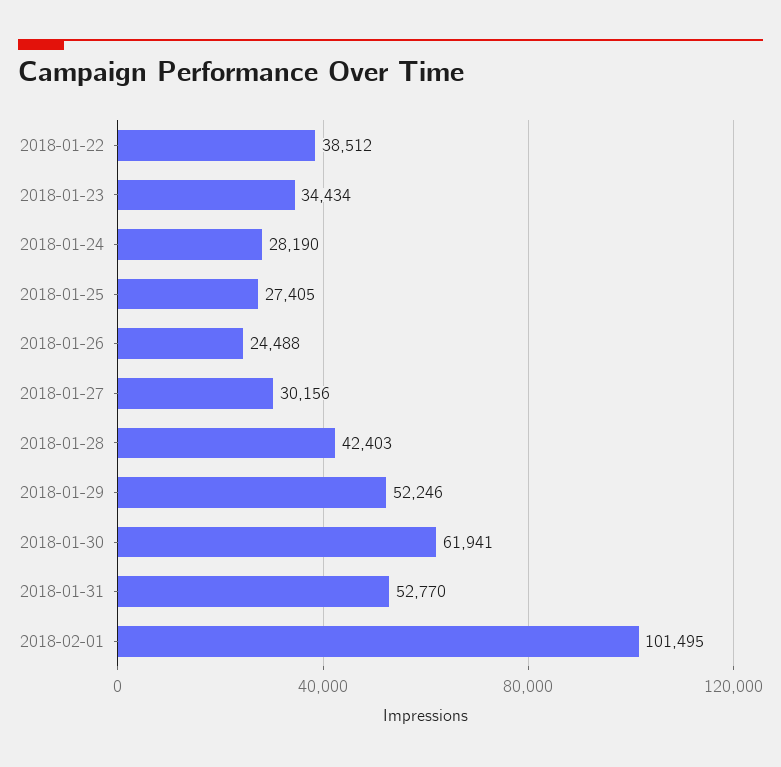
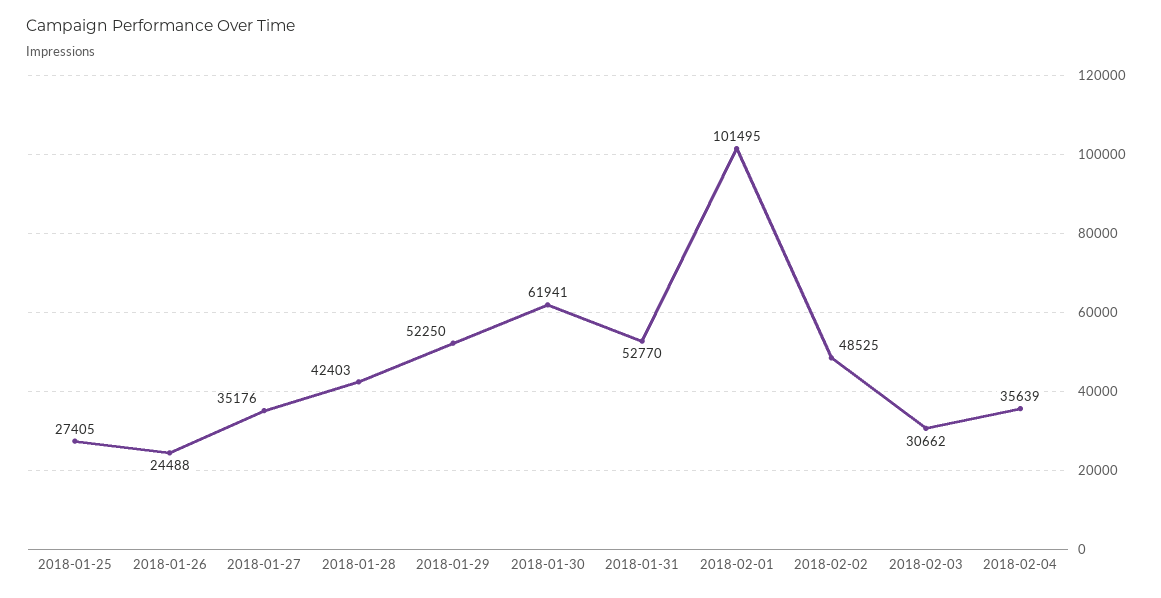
2018-01-22: 38512 -> none
2018-01-23: 34434 -> none
2018-01-24: 28190 -> none
2018-01-27: 30156 -> 35176
2018-01-29: 52246 -> 52250
2018-02-02: none -> 48525
2018-02-03: none -> 30662
2018-02-04: none -> 35639

